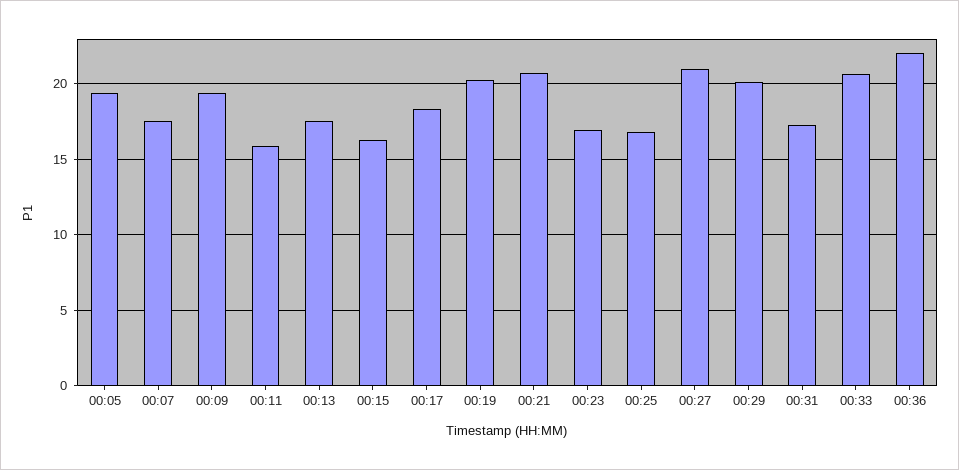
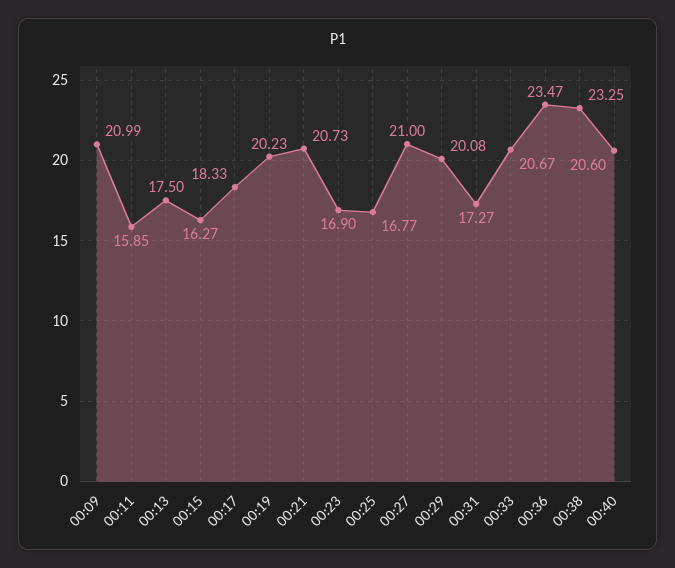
00:05: 19.5 -> none
00:07: 17.5 -> none
00:09: 19.5 -> 20.99
00:36: 22 -> 23.47
00:38: none -> 23.25
00:40: none -> 20.6

